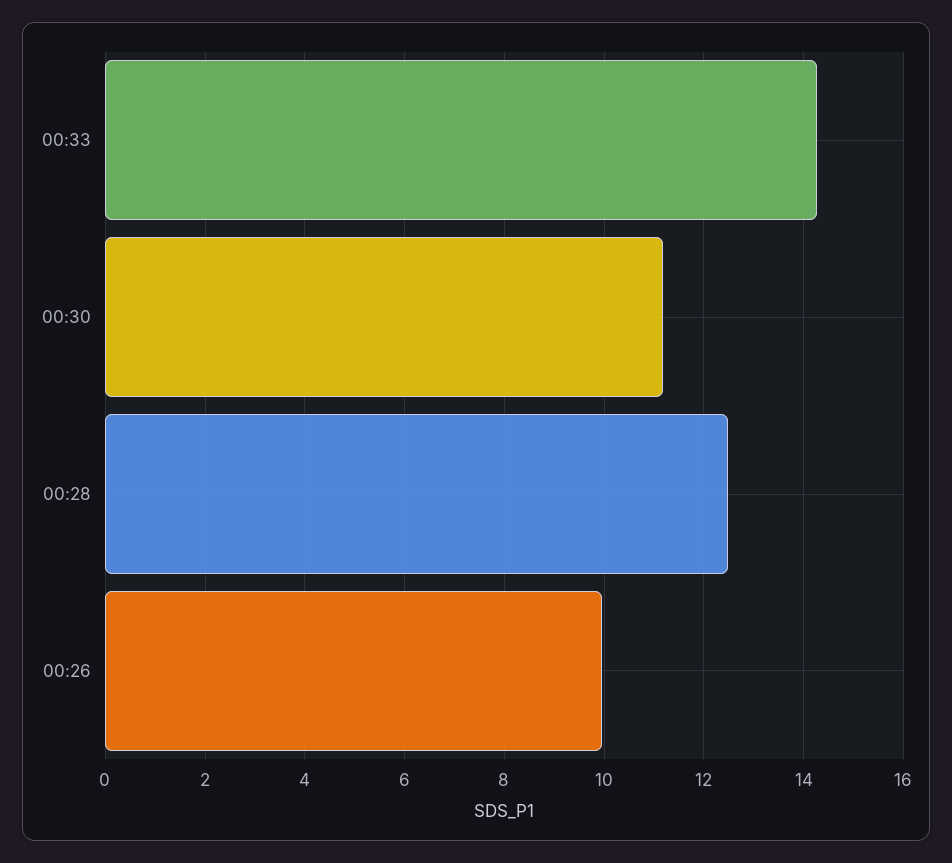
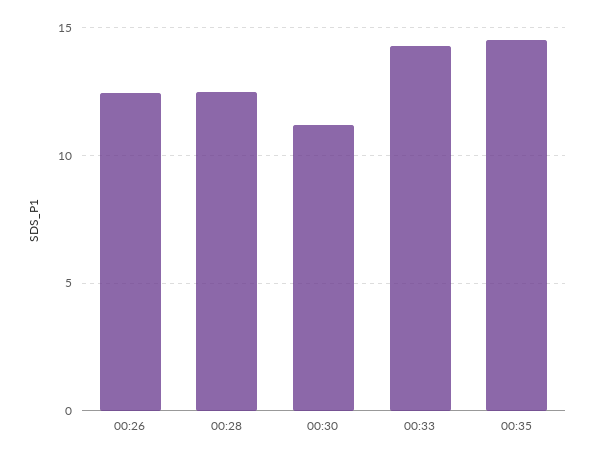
00:26: 10 -> 12.5
00:35: none -> 14.5

